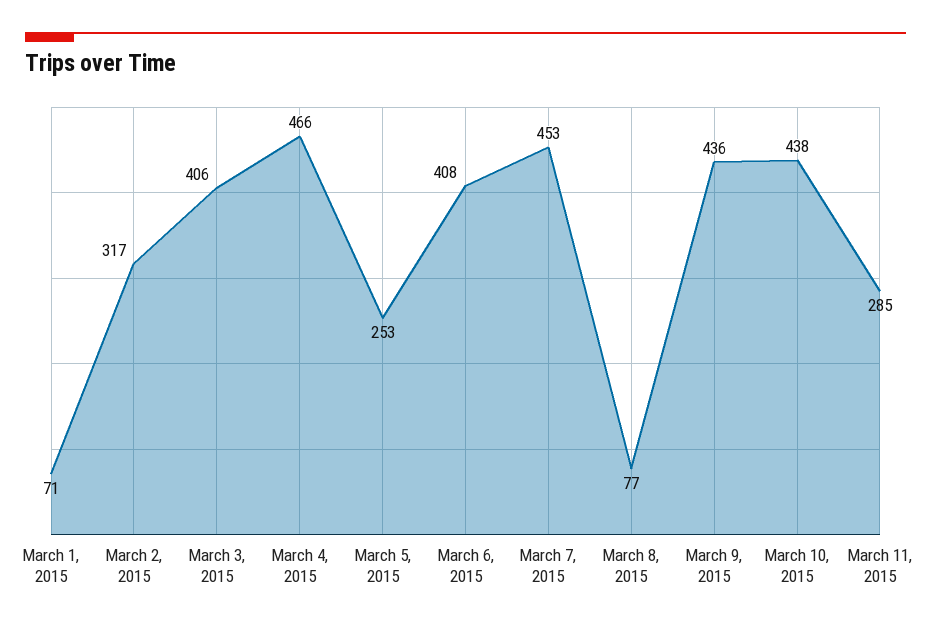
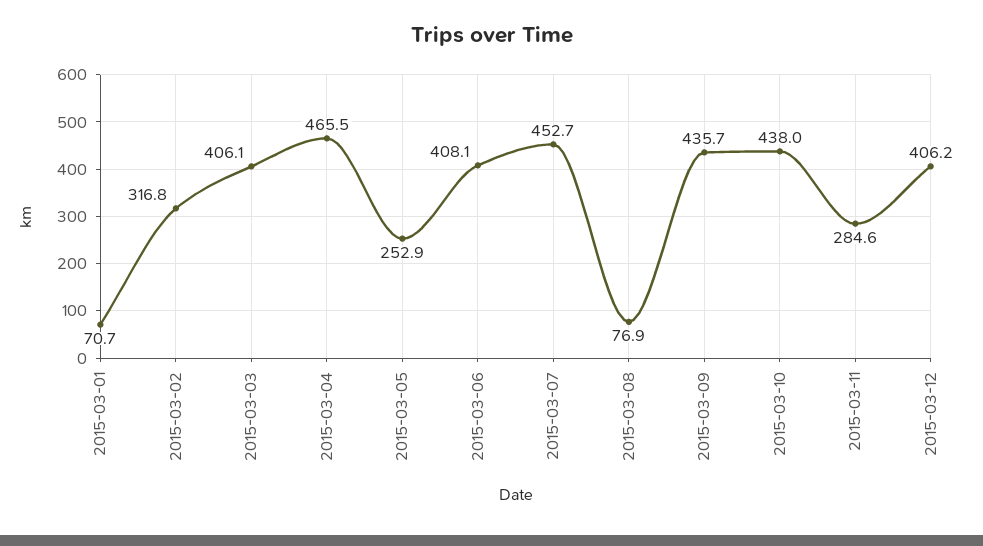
2015-03-12: none -> 406.2

